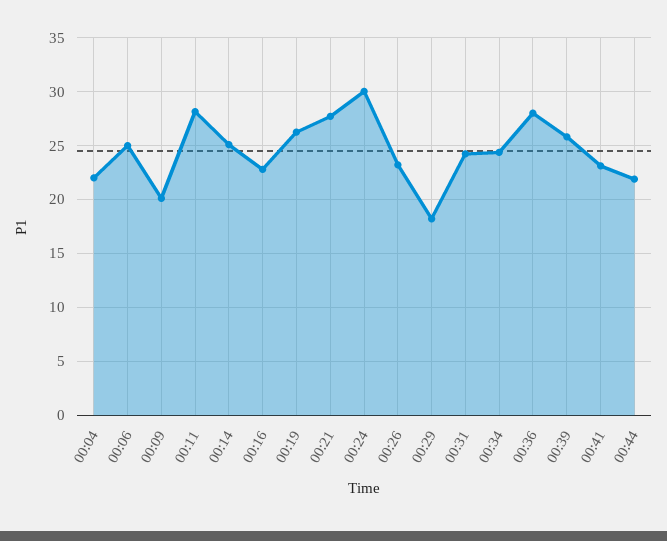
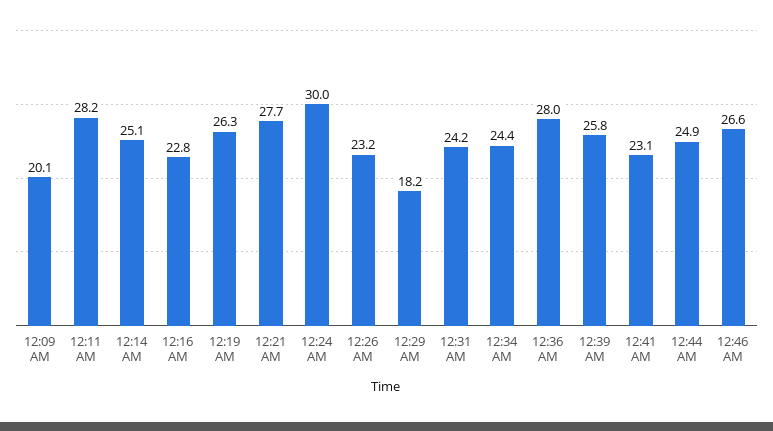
00:04: 22 -> none
00:06: 25 -> none
00:44: 22 -> 24.9
12:46 AM: none -> 26.6

